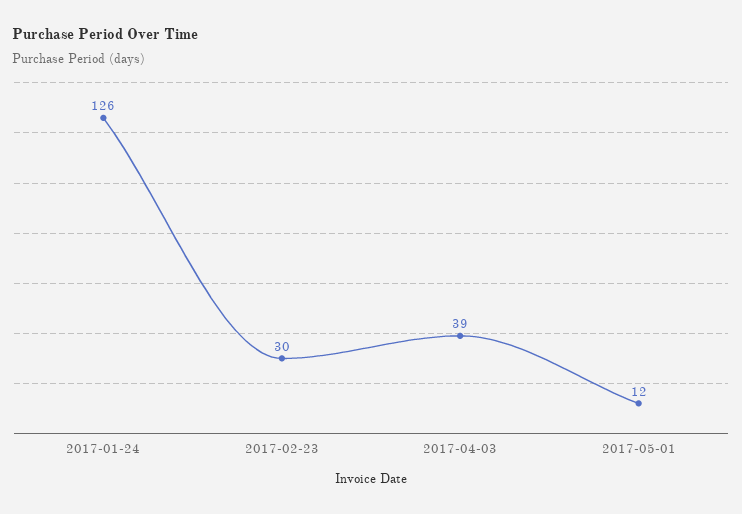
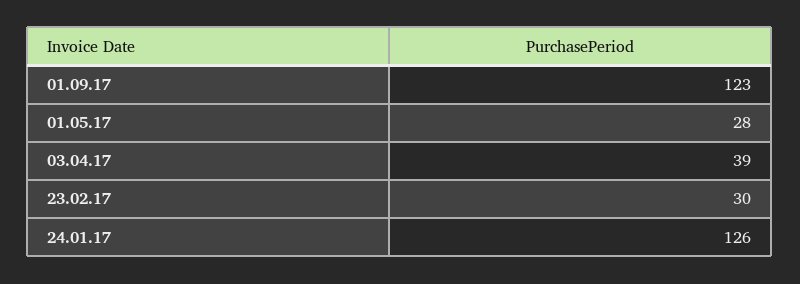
2017-05-01: 12 -> 28
01.09.17: none -> 123

